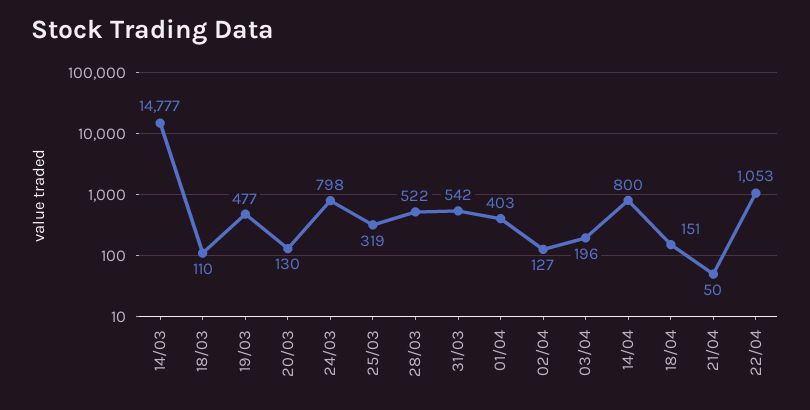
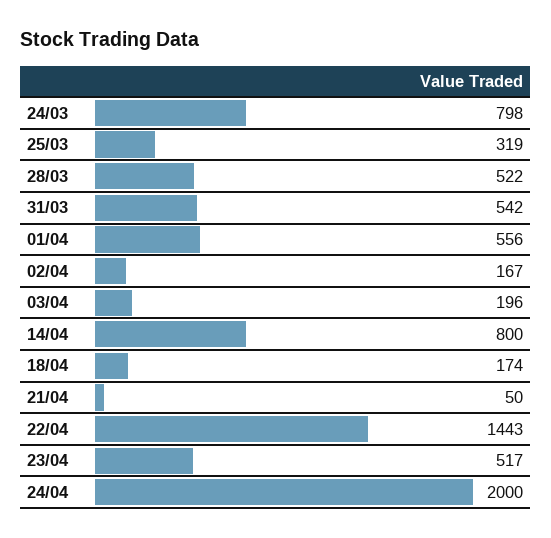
14/03: 14777 -> none
18/03: 110 -> none
19/03: 477 -> none
20/03: 130 -> none
01/04: 403 -> 556
02/04: 127 -> 167
18/04: 151 -> 174
22/04: 1053 -> 1443
23/04: none -> 517
24/04: none -> 2000

